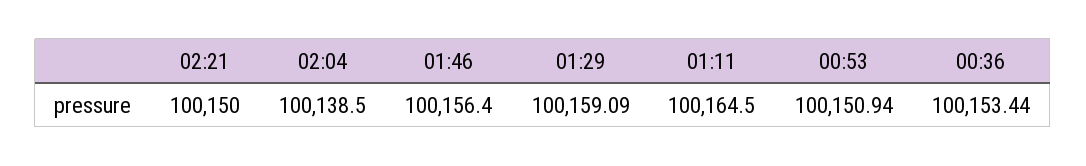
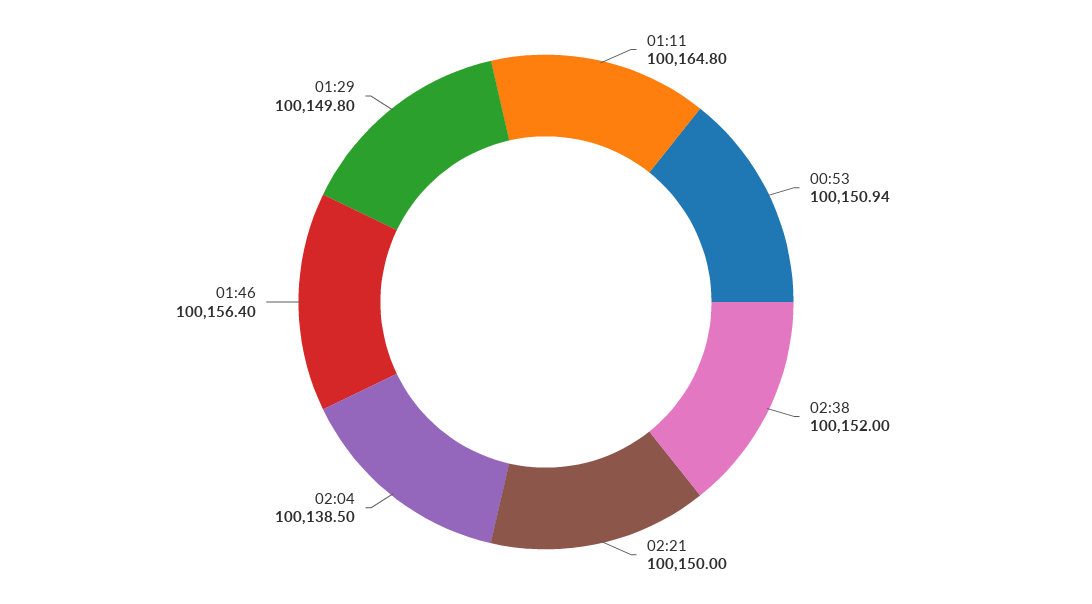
01:29: 100159.09 -> 100149.8
01:11: 100164.5 -> 100164.8
00:36: 100153.44 -> none
02:38: none -> 100152

